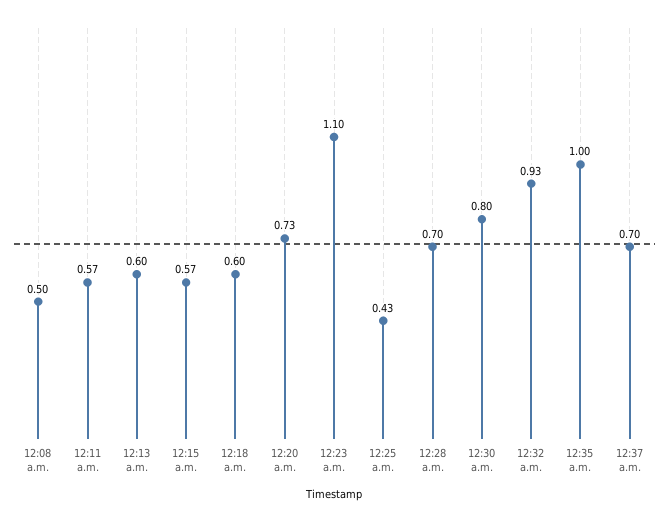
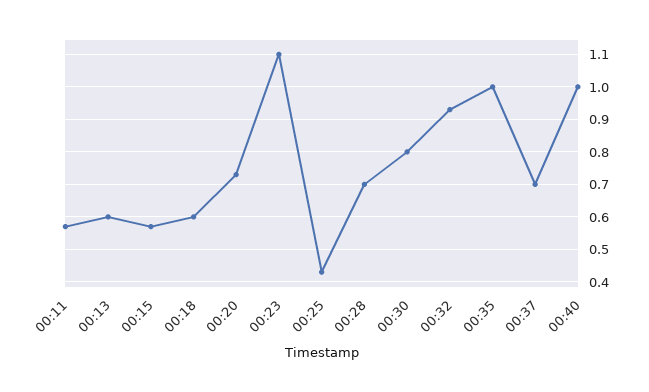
12:08 a.m.: 0.5 -> none
00:40: none -> 1

